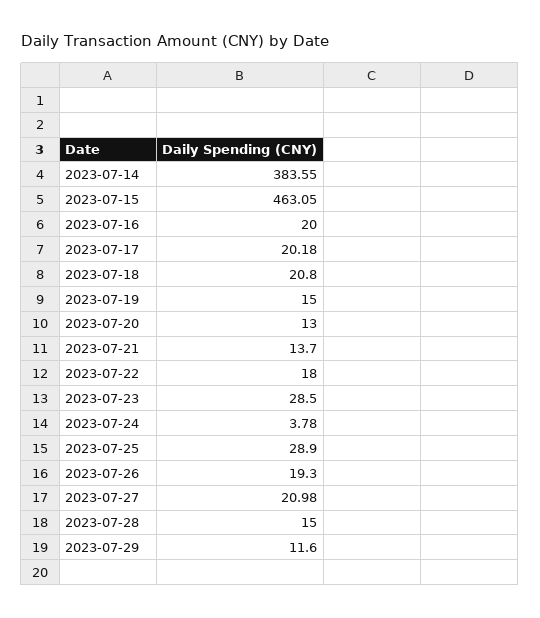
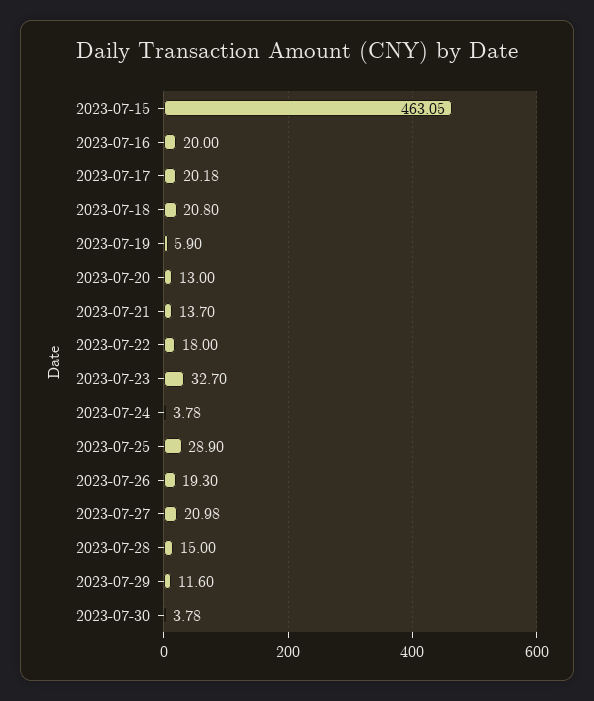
2023-07-14: 383.55 -> none
2023-07-19: 15 -> 5.9
2023-07-23: 28.5 -> 32.7
2023-07-30: none -> 3.78

